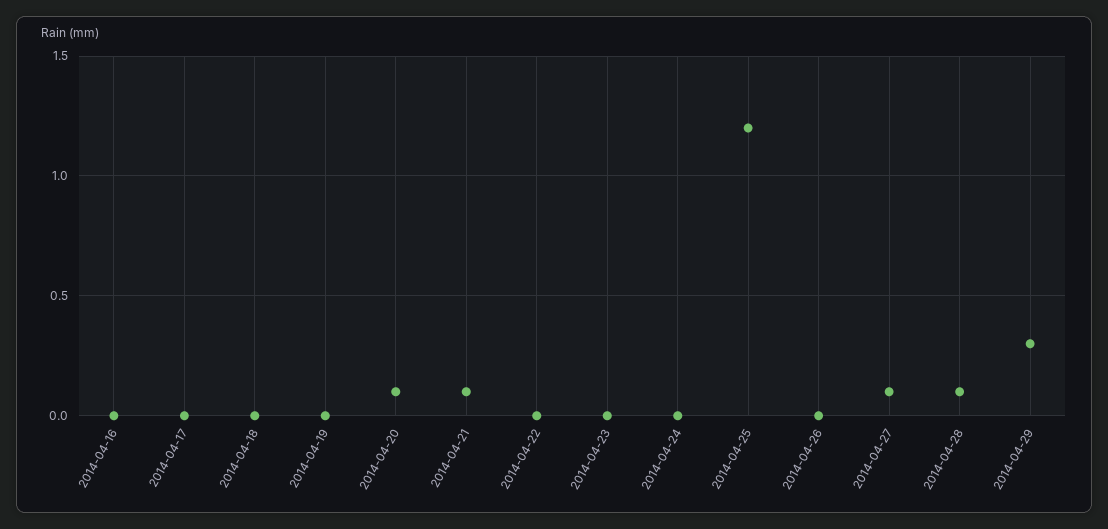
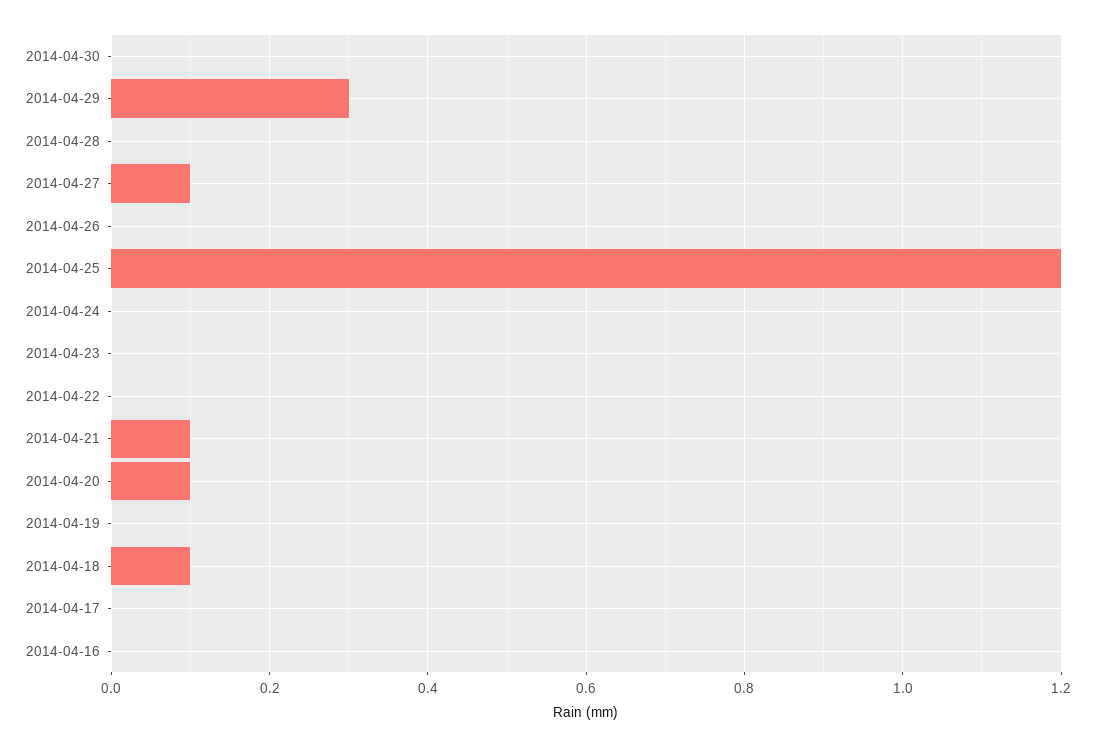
2014-04-18: 0 -> 0.1
2014-04-28: 0.1 -> 0
2014-04-30: none -> 0

